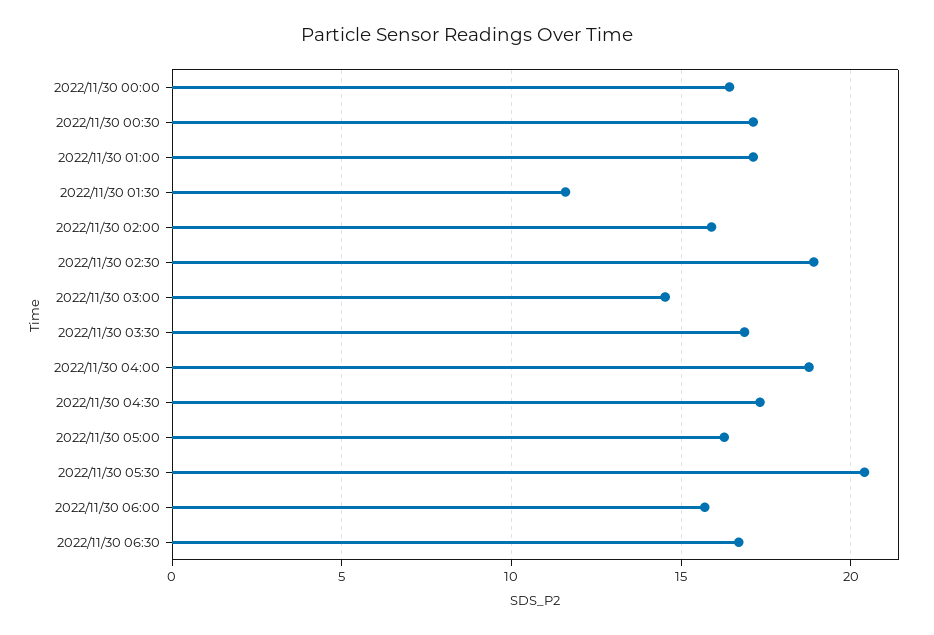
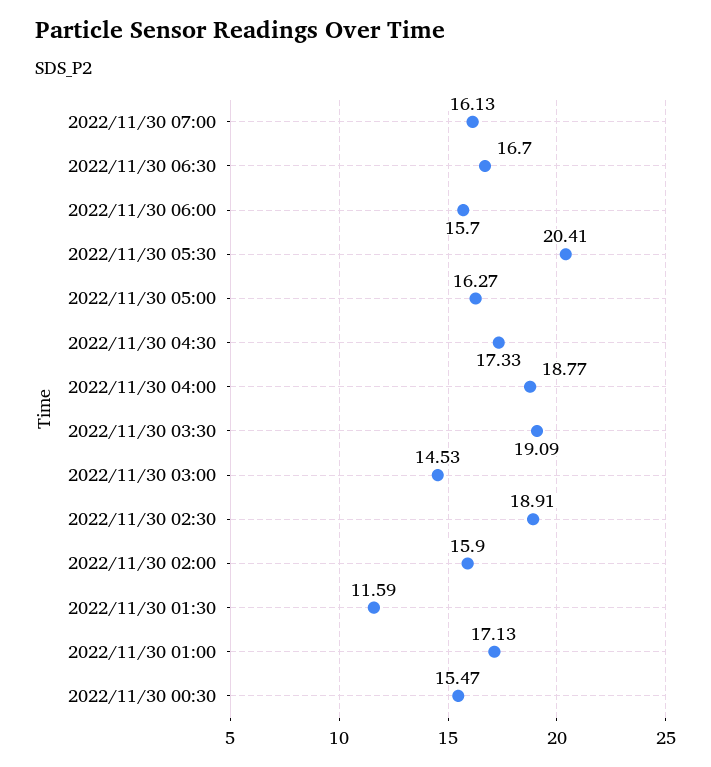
2022/11/30 00:00: 16.5 -> none
2022/11/30 00:30: 17 -> 15.47
2022/11/30 03:30: 17 -> 19.09
2022/11/30 07:00: none -> 16.13

